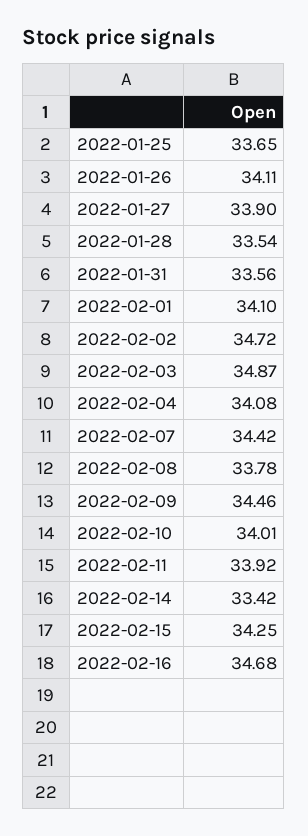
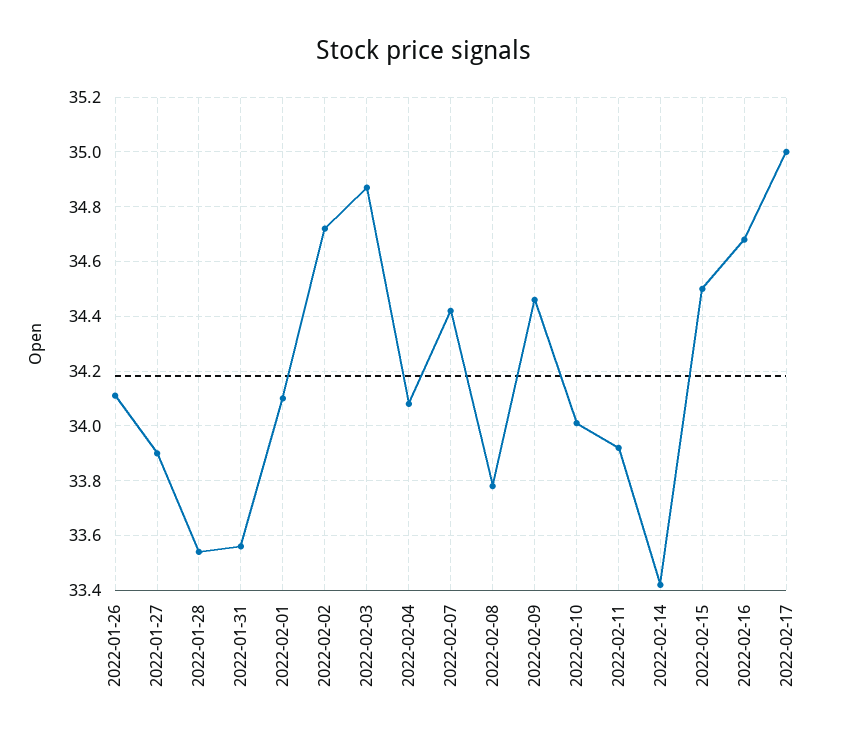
2022-01-25: 33.65 -> none
2022-02-15: 34.25 -> 34.5
2022-02-17: none -> 35

